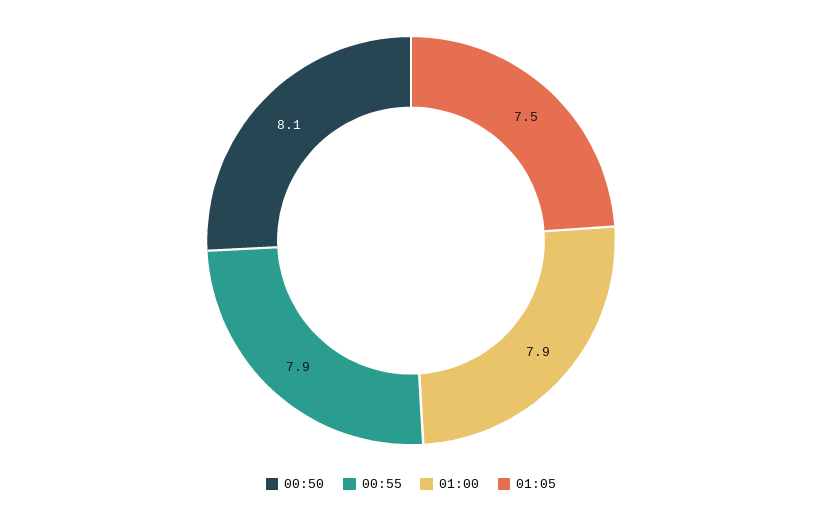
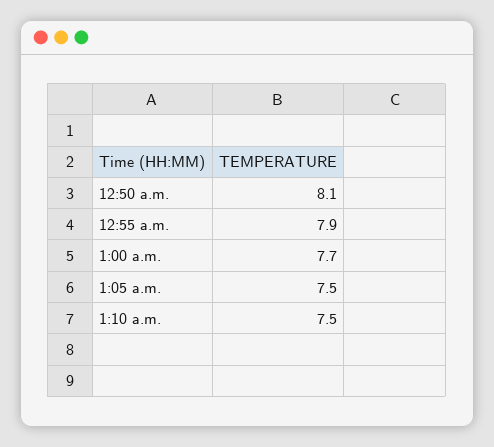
01:00: 7.9 -> 7.7
1:10 a.m.: none -> 7.5

